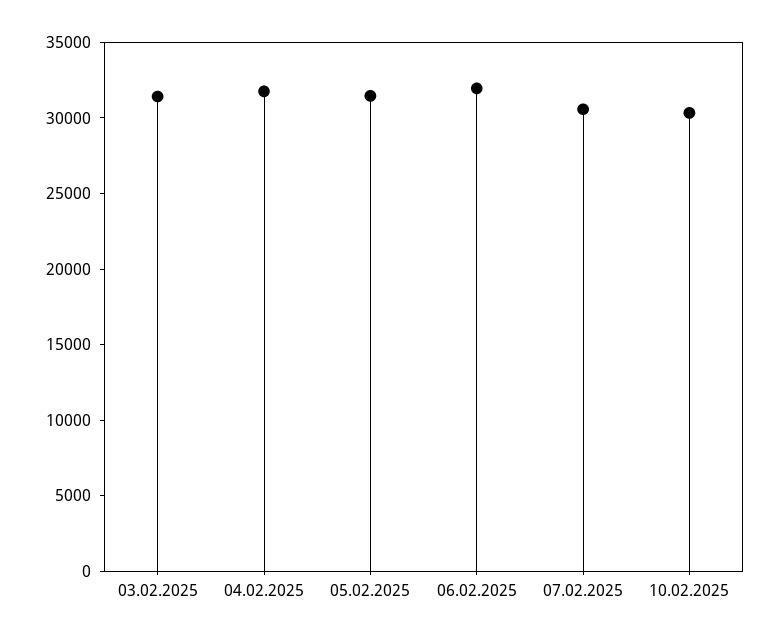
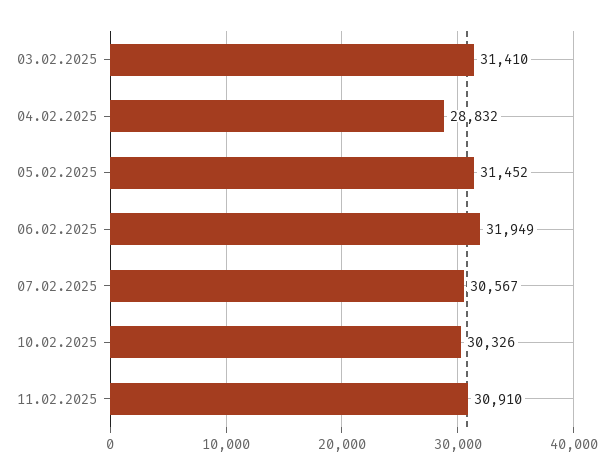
04.02.2025: 32000 -> 28832
11.02.2025: none -> 30910

